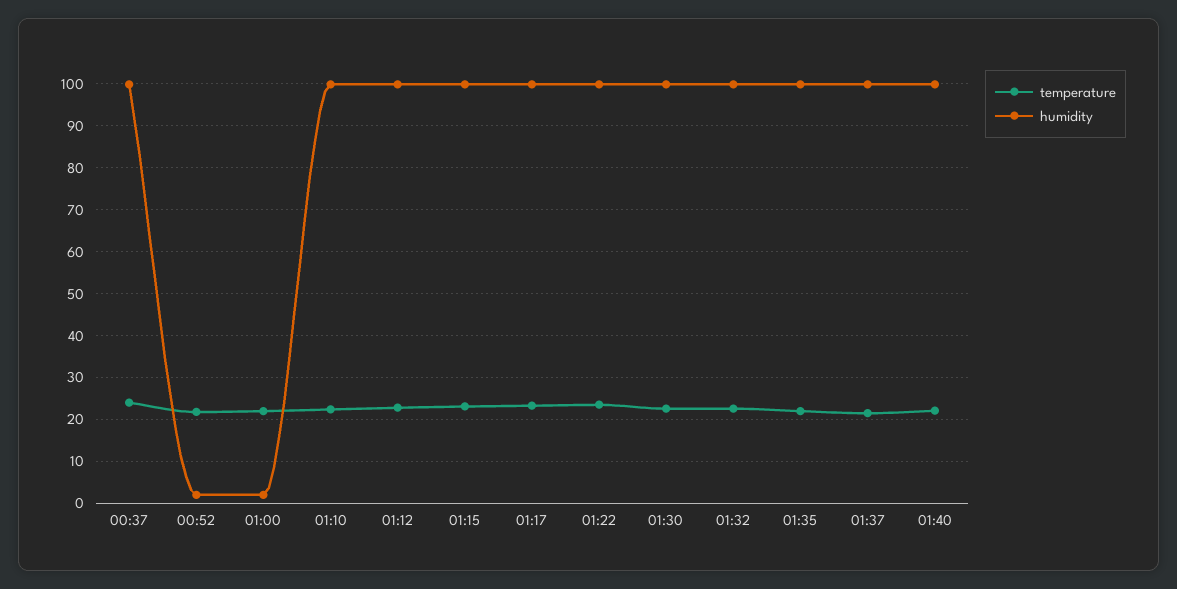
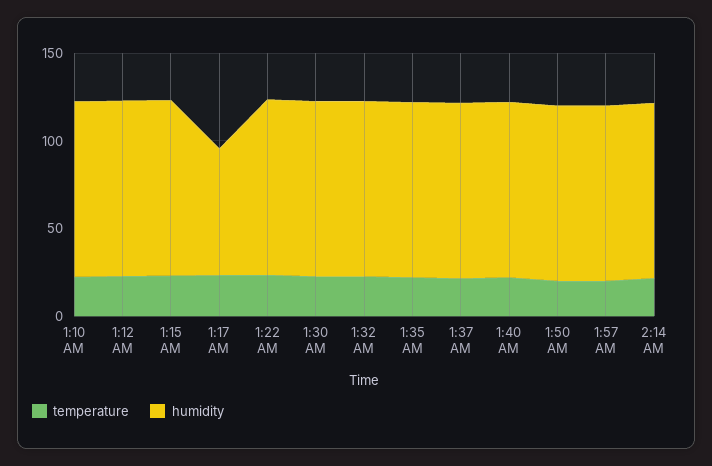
temperature, 00:37: 24 -> none
humidity, 00:37: 100 -> none
temperature, 00:52: 22 -> none
humidity, 00:52: 2 -> none
temperature, 01:00: 22 -> none
humidity, 01:00: 2 -> none
humidity, 01:17: 100 -> 70
temperature, 1:50 AM: none -> 20
humidity, 1:50 AM: none -> 100
temperature, 1:57 AM: none -> 20
humidity, 1:57 AM: none -> 100
temperature, 2:14 AM: none -> 20
humidity, 2:14 AM: none -> 100

